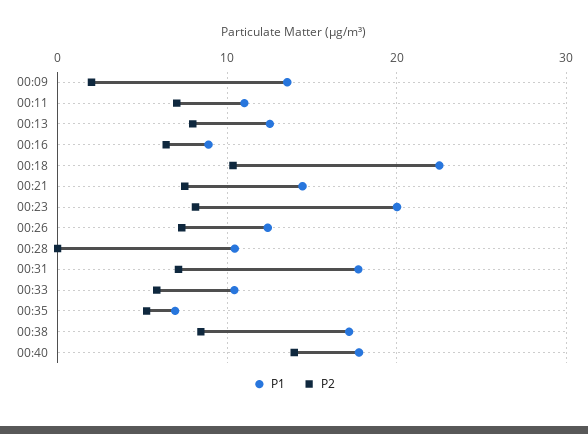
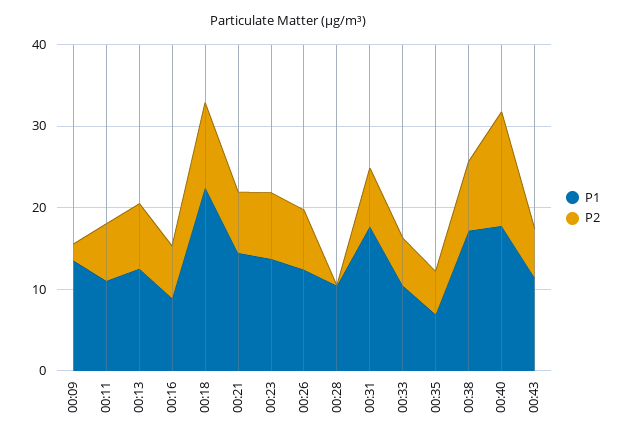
P1, 00:23: 20 -> 14
P1, 00:43: none -> 12
P2, 00:43: none -> 6

